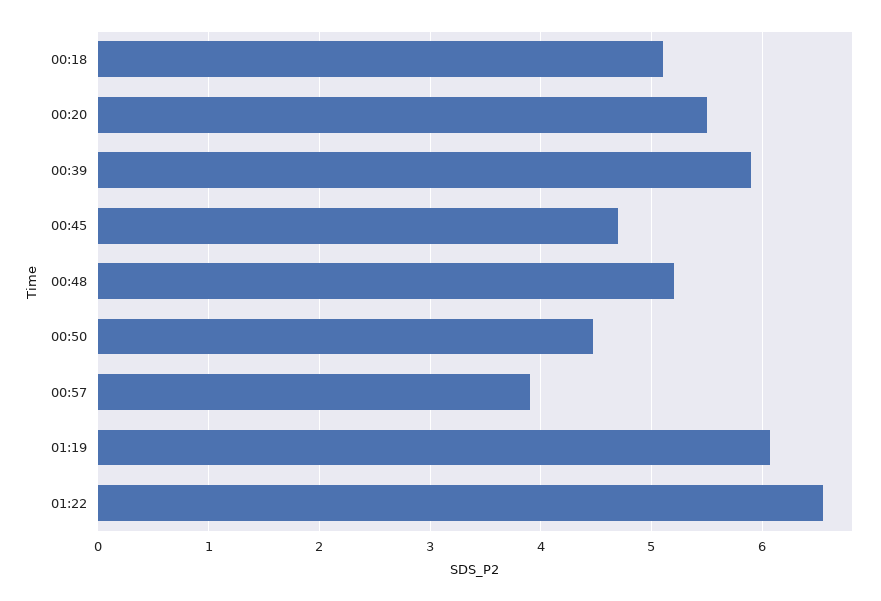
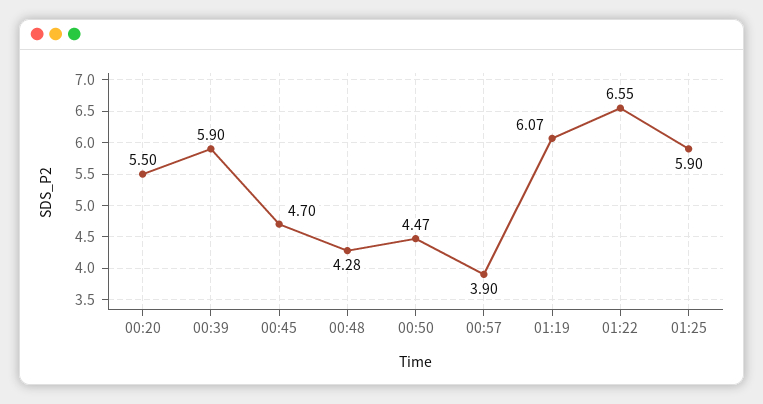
00:18: 5.1 -> none
00:48: 5.2 -> 4.28
01:25: none -> 5.9

